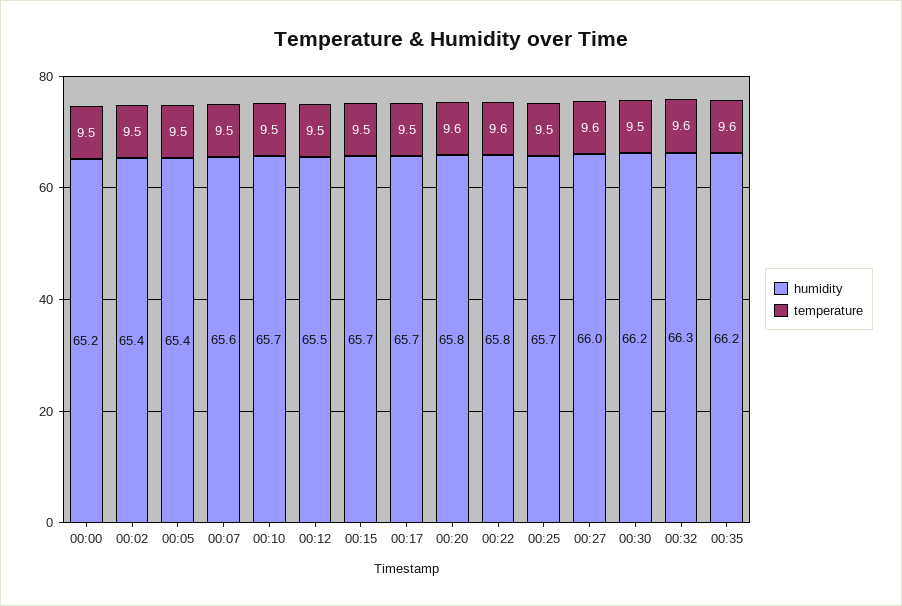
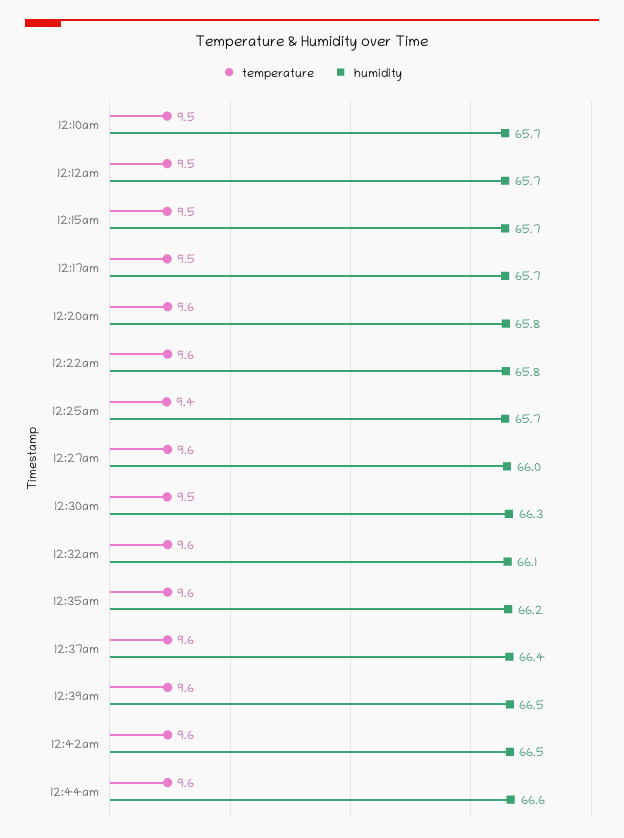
humidity, 00:00: 65.2 -> none
temperature, 00:00: 9.5 -> none
humidity, 00:02: 65.4 -> none
temperature, 00:02: 9.5 -> none
humidity, 00:05: 65.4 -> none
temperature, 00:05: 9.5 -> none
humidity, 00:07: 65.6 -> none
temperature, 00:07: 9.5 -> none
humidity, 00:12: 65.5 -> 65.7
temperature, 00:25: 9.5 -> 9.4
humidity, 00:30: 66.2 -> 66.3
humidity, 00:32: 66.3 -> 66.1
temperature, 12:37am: none -> 9.6
humidity, 12:37am: none -> 66.4
temperature, 12:39am: none -> 9.6
humidity, 12:39am: none -> 66.5
temperature, 12:42am: none -> 9.6
humidity, 12:42am: none -> 66.5
temperature, 12:44am: none -> 9.6
humidity, 12:44am: none -> 66.6

